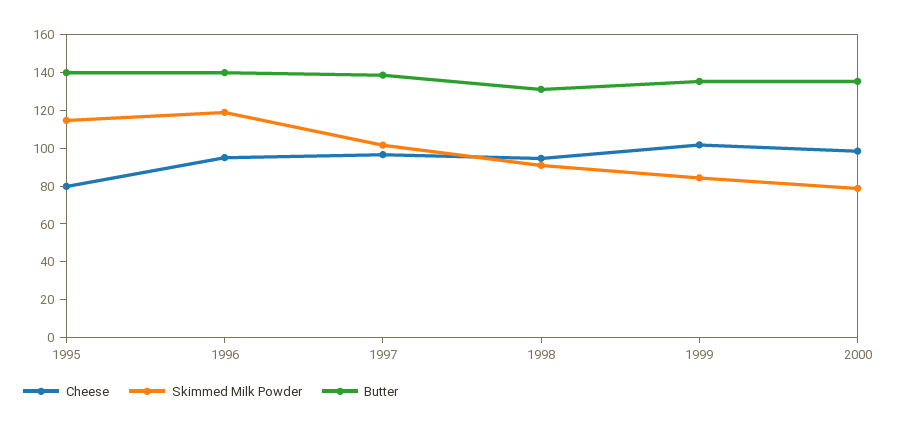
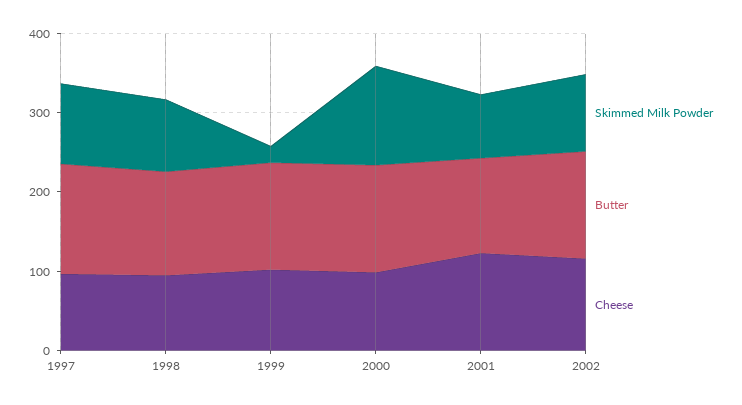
Cheese, 1995: 80 -> none
Skimmed Milk Powder, 1995: 115 -> none
Butter, 1995: 140 -> none
Cheese, 1996: 95 -> none
Skimmed Milk Powder, 1996: 120 -> none
Butter, 1996: 140 -> none
Skimmed Milk Powder, 1999: 85 -> 20
Skimmed Milk Powder, 2000: 80 -> 120
Skimmed Milk Powder, 2001: none -> 80
Butter, 2001: none -> 120
Cheese, 2001: none -> 120
Skimmed Milk Powder, 2002: none -> 100
Butter, 2002: none -> 140
Cheese, 2002: none -> 120

